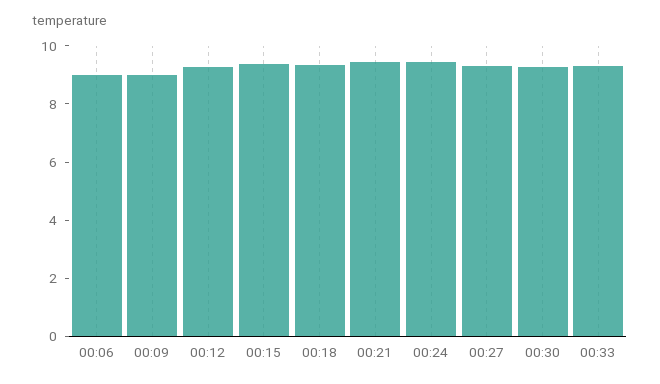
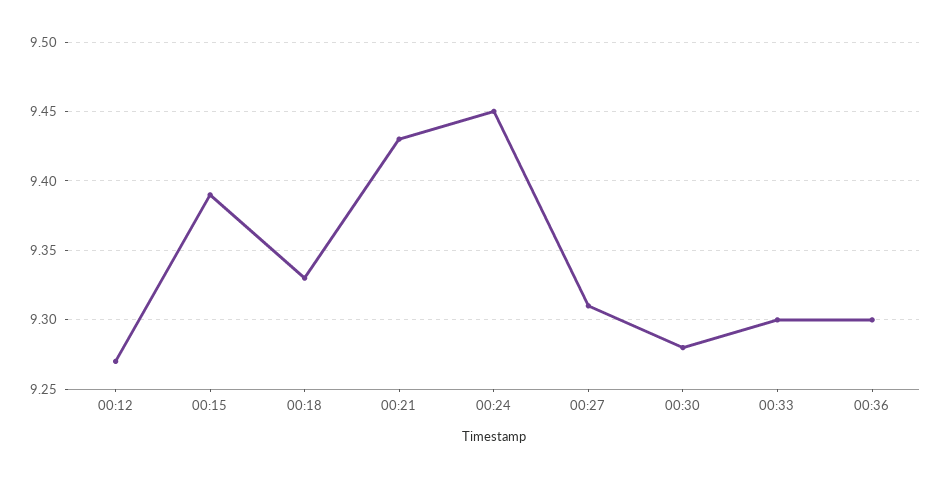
00:06: 9 -> none
00:09: 9 -> none
00:36: none -> 9.3

